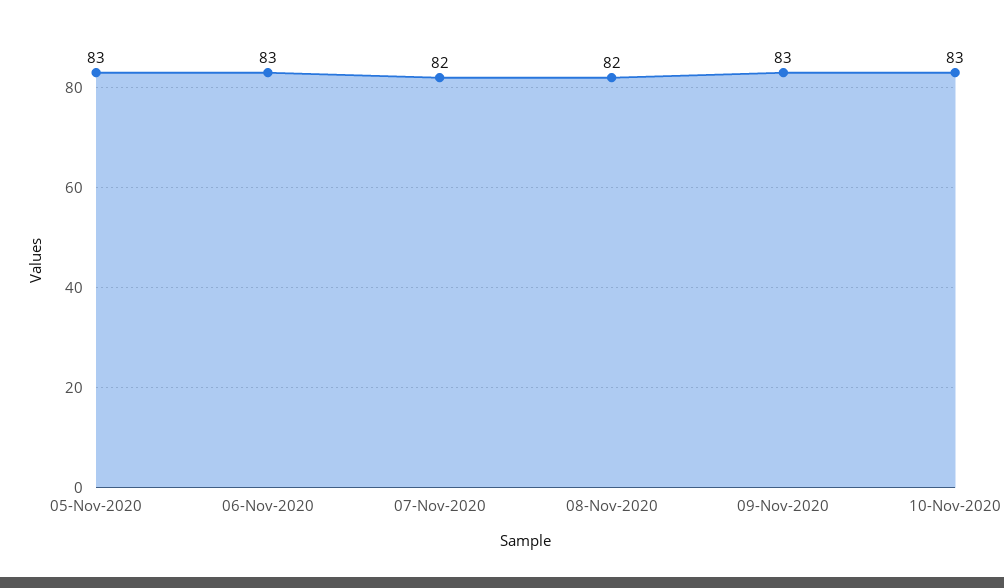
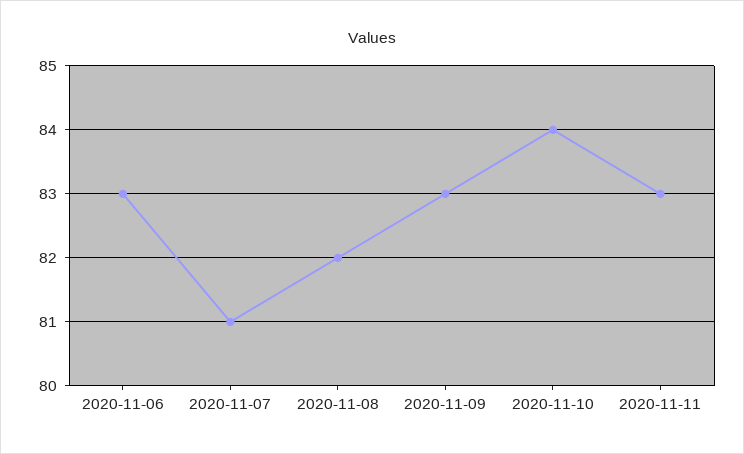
05-Nov-2020: 83 -> none
07-Nov-2020: 82 -> 81
10-Nov-2020: 83 -> 84
2020-11-11: none -> 83

